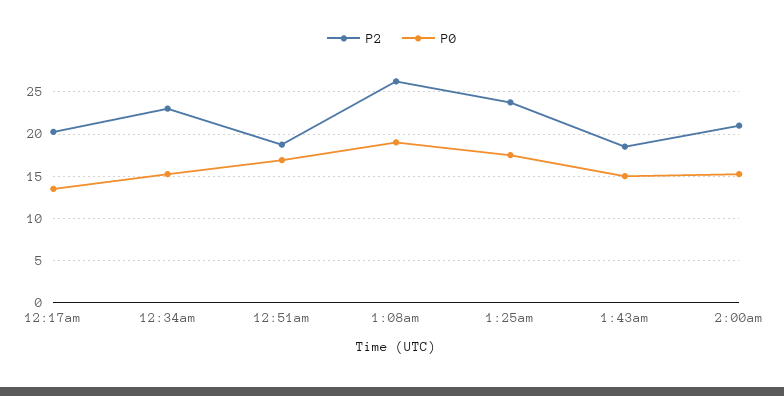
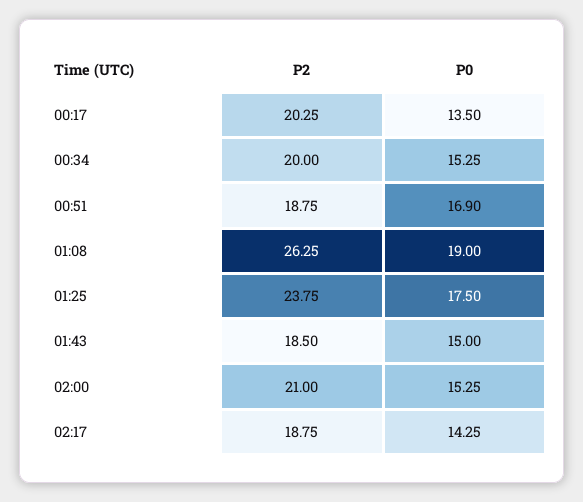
P2, 12:34am: 23 -> 20
P2, 02:17: none -> 18.75
P0, 02:17: none -> 14.25

